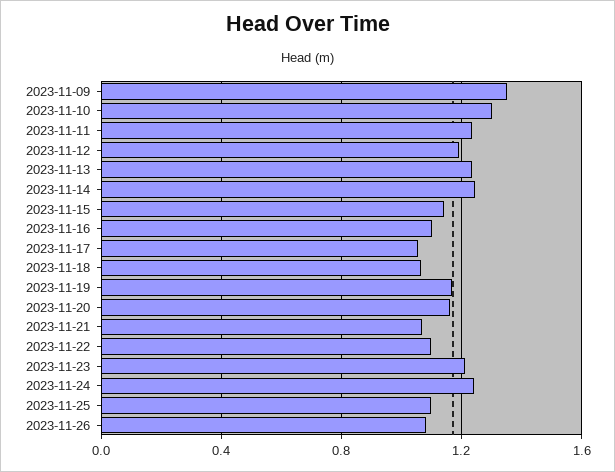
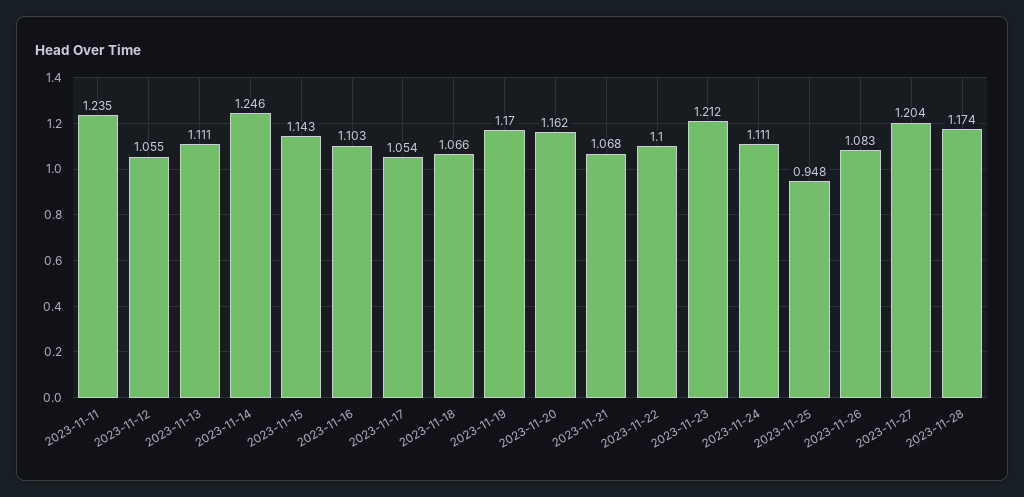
2023-11-09: 1.35 -> none
2023-11-10: 1.3 -> none
2023-11-12: 1.2 -> 1.055
2023-11-13: 1.25 -> 1.111
2023-11-24: 1.25 -> 1.111
2023-11-25: 1.1 -> 0.948
2023-11-27: none -> 1.204
2023-11-28: none -> 1.174

